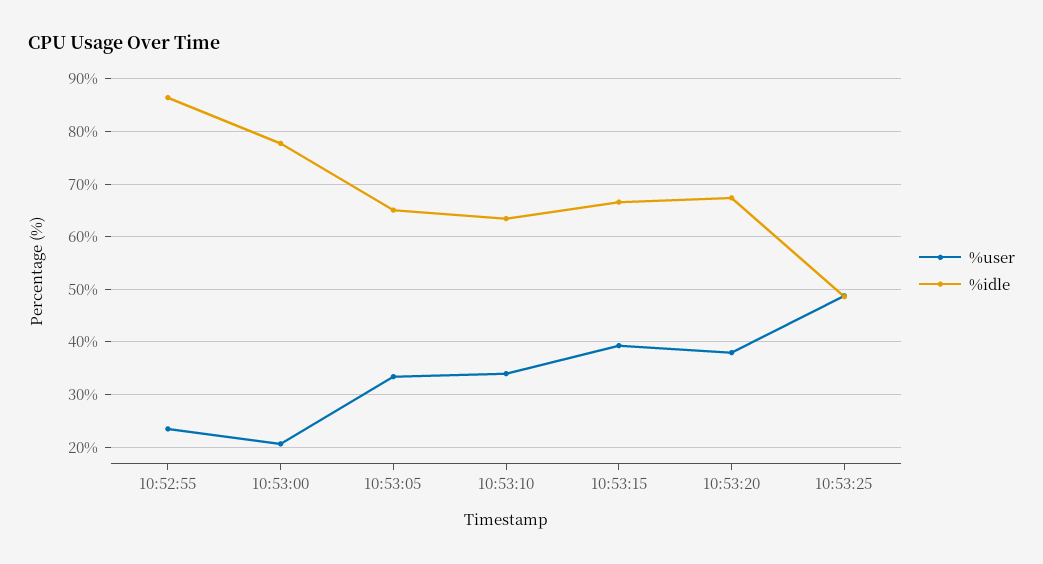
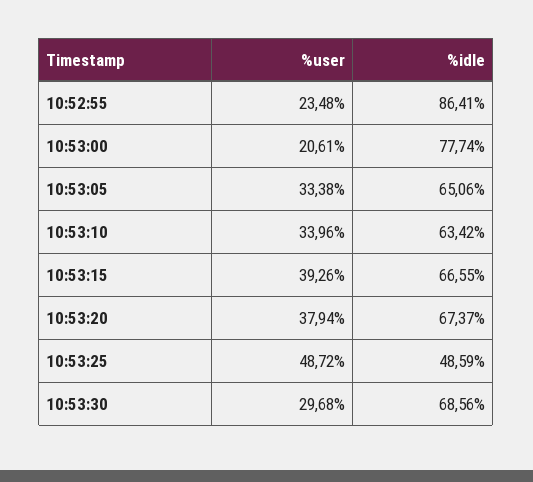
%user, 10:53:30: none -> 29.68
%idle, 10:53:30: none -> 68.56

